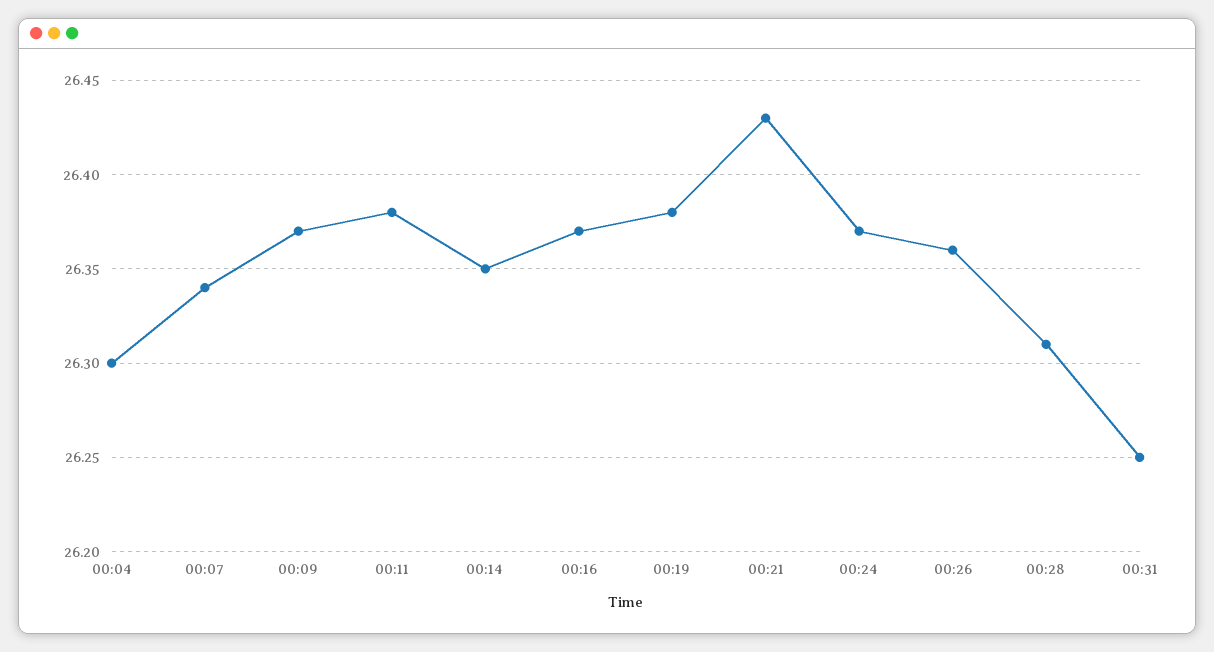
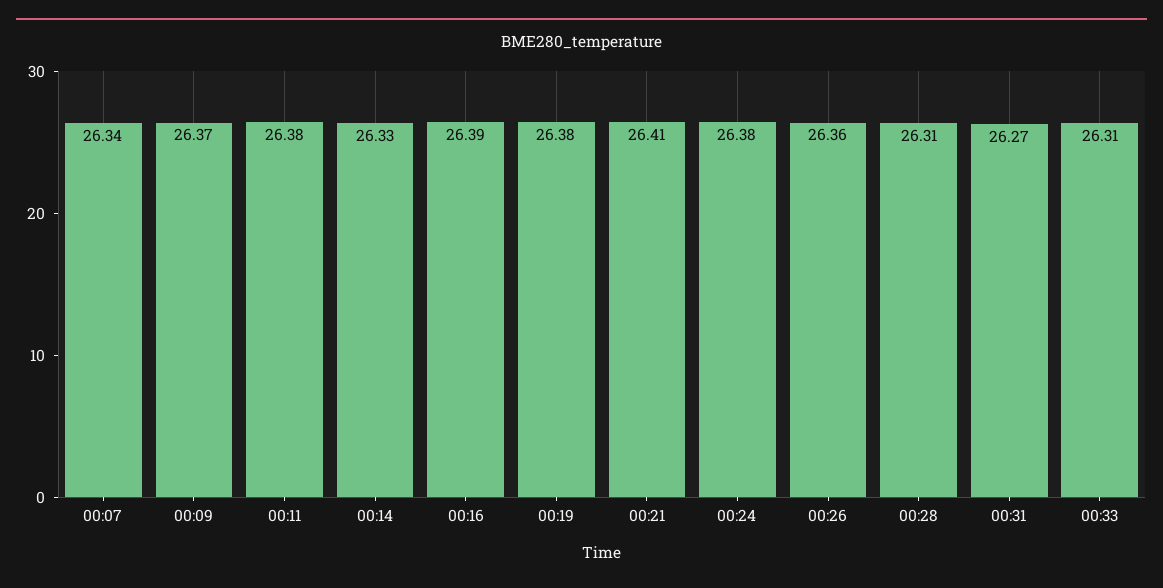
00:04: 26.3 -> none
00:14: 26.35 -> 26.33
00:16: 26.37 -> 26.39
00:21: 26.43 -> 26.41
00:24: 26.37 -> 26.38
00:31: 26.25 -> 26.27
00:33: none -> 26.31

